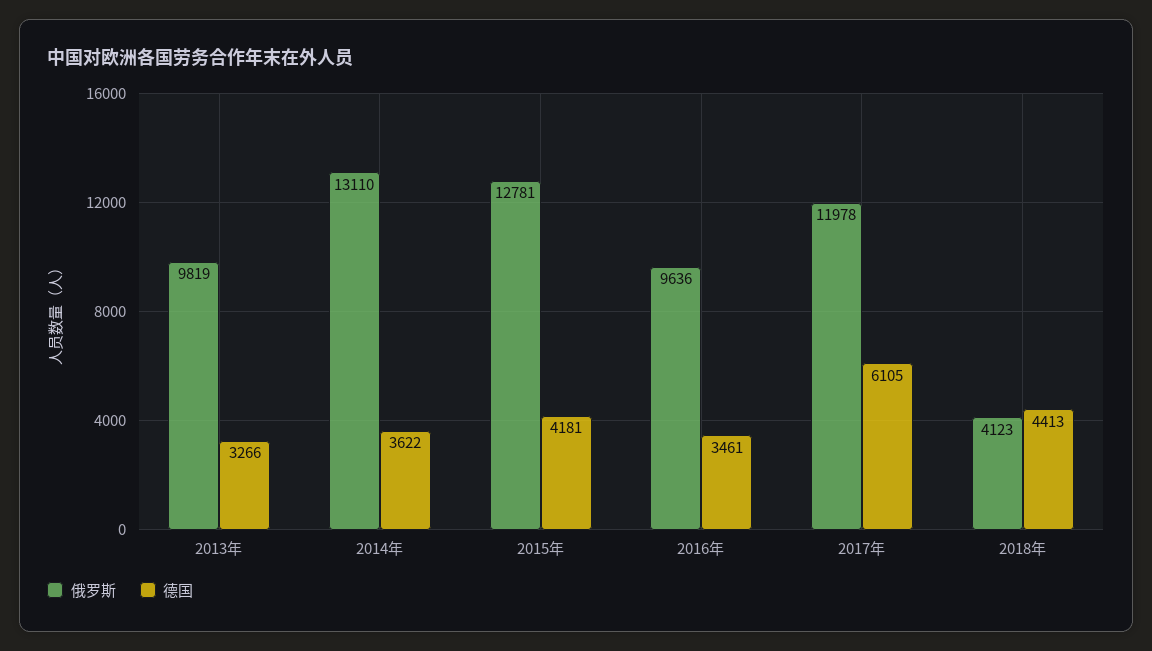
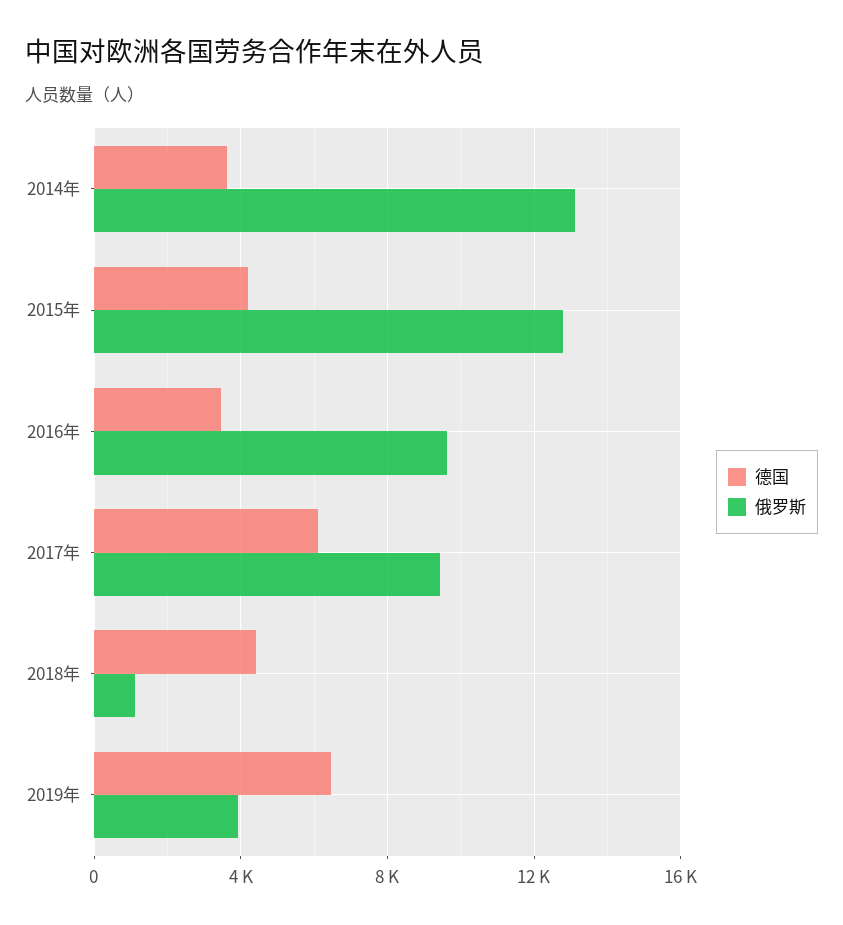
俄罗斯, 2013年: 9819 -> none
德国, 2013年: 3266 -> none
俄罗斯, 2017年: 11978 -> 9500
俄罗斯, 2018年: 4123 -> 1000
德国, 2019年: none -> 6500
俄罗斯, 2019年: none -> 4000

